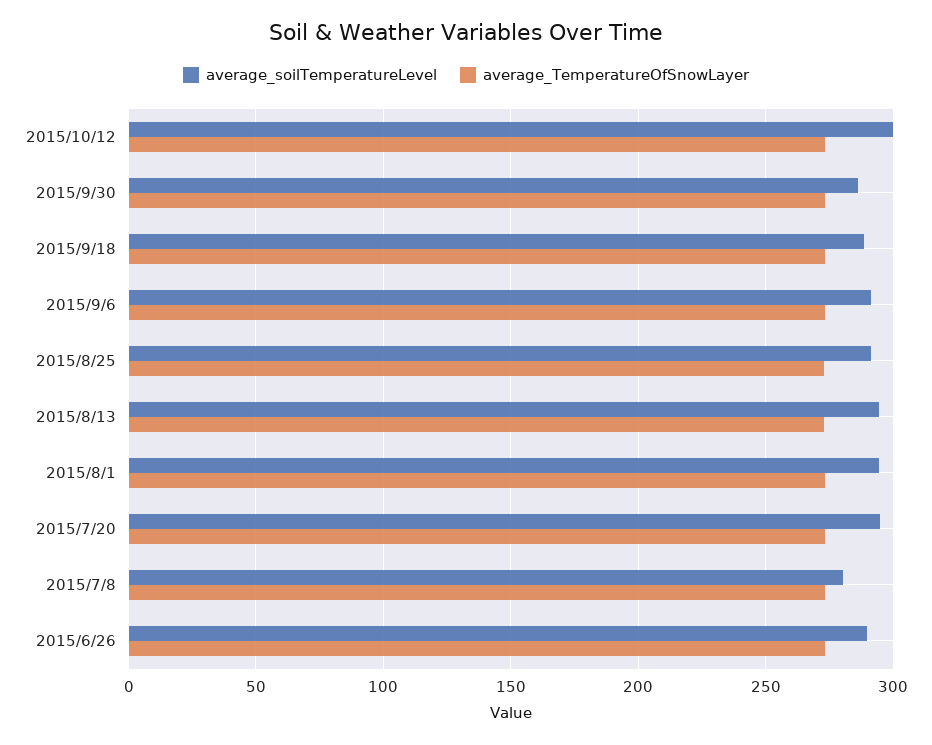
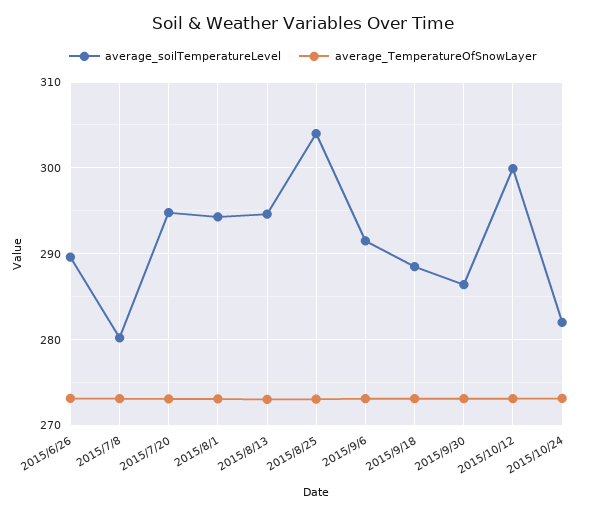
average_soilTemperatureLevel, 2015/8/25: 290 -> 304
average_soilTemperatureLevel, 2015/10/24: none -> 282
average_TemperatureOfSnowLayer, 2015/10/24: none -> 273

